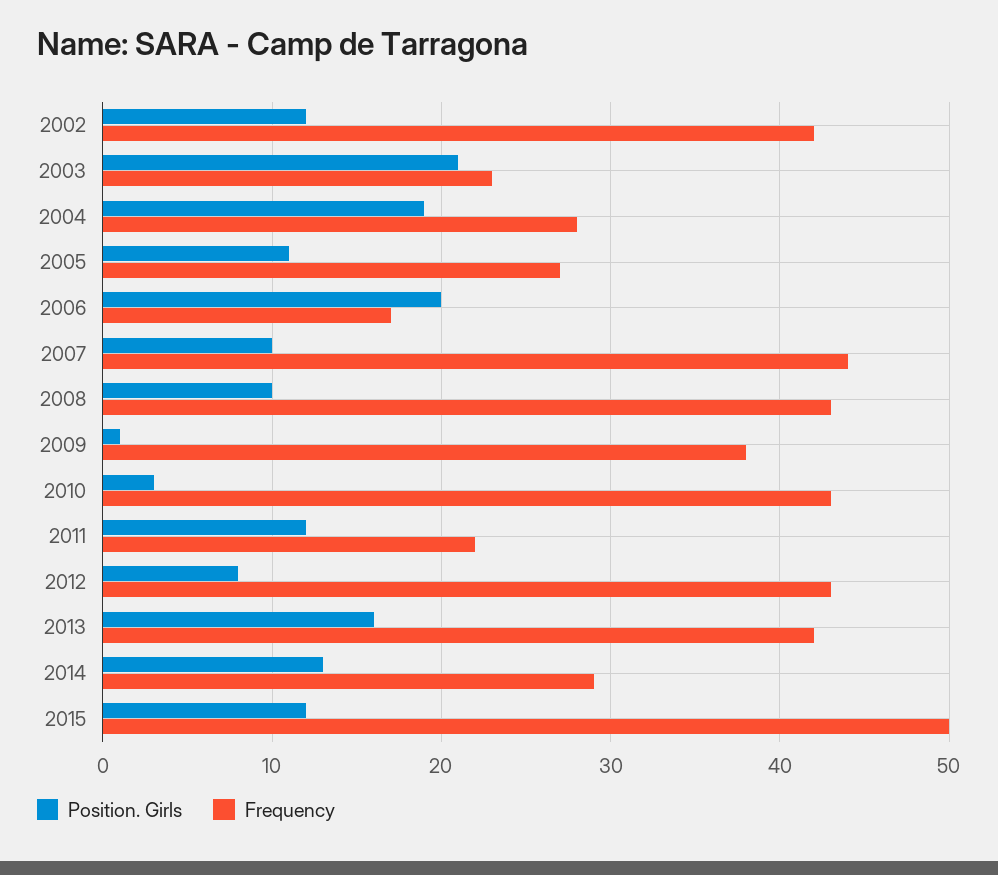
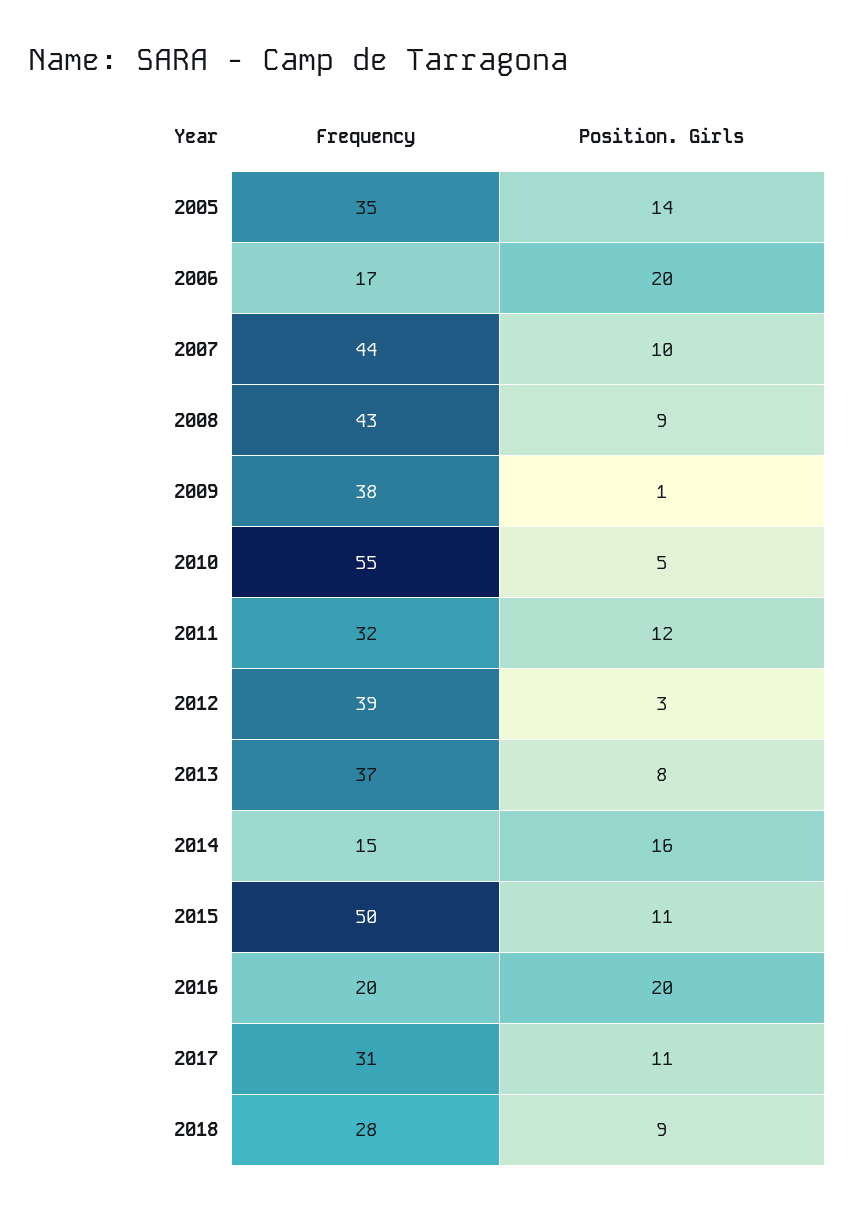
Position. Girls, 2002: 12 -> none
Frequency, 2002: 42 -> none
Position. Girls, 2003: 21 -> none
Frequency, 2003: 23 -> none
Position. Girls, 2004: 19 -> none
Frequency, 2004: 28 -> none
Position. Girls, 2005: 11 -> 14
Frequency, 2005: 27 -> 35
Position. Girls, 2008: 10 -> 9
Position. Girls, 2010: 3 -> 5
Frequency, 2010: 43 -> 55
Frequency, 2011: 22 -> 32
Position. Girls, 2012: 8 -> 3
Frequency, 2012: 43 -> 39
Position. Girls, 2013: 16 -> 8
Frequency, 2013: 42 -> 37
Position. Girls, 2014: 13 -> 16
Frequency, 2014: 29 -> 15
Position. Girls, 2015: 12 -> 11
Frequency, 2016: none -> 20
Position. Girls, 2016: none -> 20
Frequency, 2017: none -> 31
Position. Girls, 2017: none -> 11
Frequency, 2018: none -> 28
Position. Girls, 2018: none -> 9

